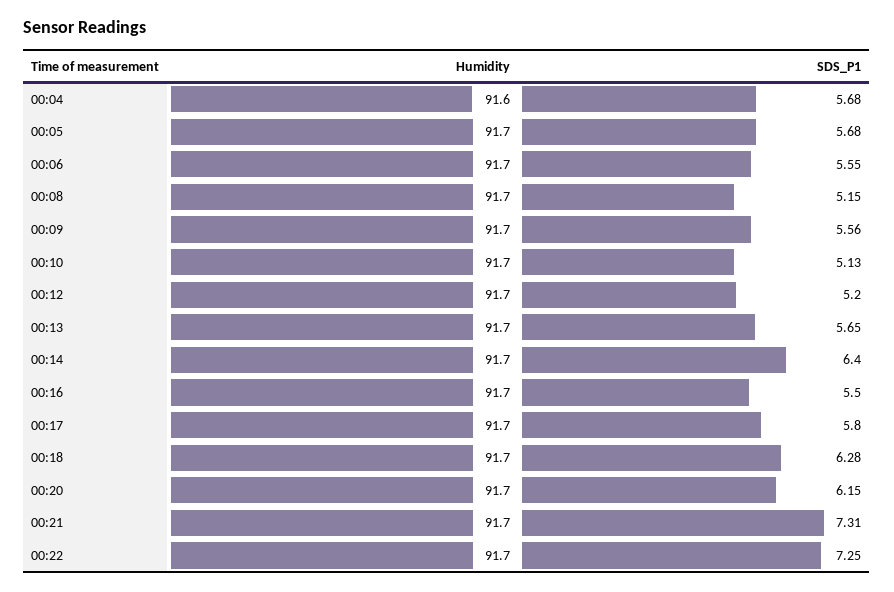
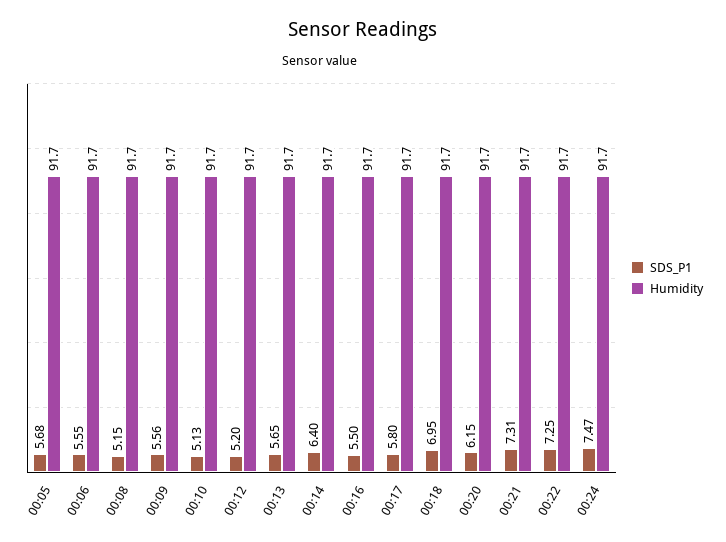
Humidity, 00:04: 91.6 -> none
SDS_P1, 00:04: 5.68 -> none
SDS_P1, 00:18: 6.28 -> 6.95
SDS_P1, 00:24: none -> 7.47
Humidity, 00:24: none -> 91.7

